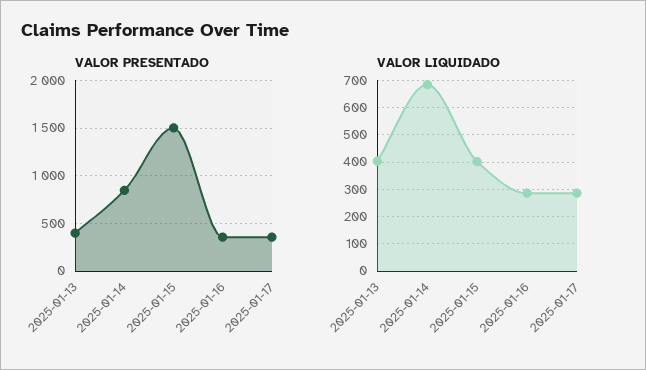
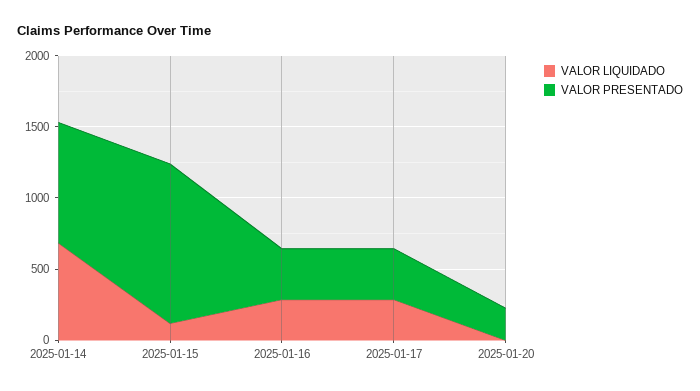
VALOR PRESENTADO, 2025-01-13: 400 -> none
VALOR PRESENTADO, 2025-01-15: 1500 -> 1100
VALOR LIQUIDADO, 2025-01-13: 400 -> none
VALOR LIQUIDADO, 2025-01-15: 400 -> 100
VALOR LIQUIDADO, 2025-01-20: none -> 0
VALOR PRESENTADO, 2025-01-20: none -> 200

